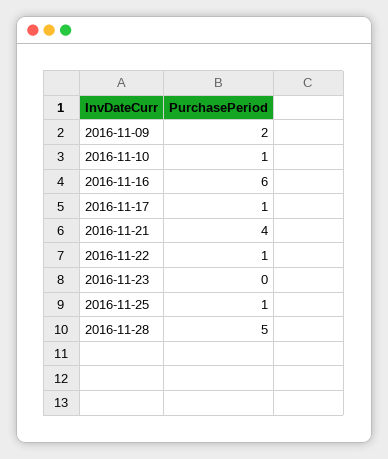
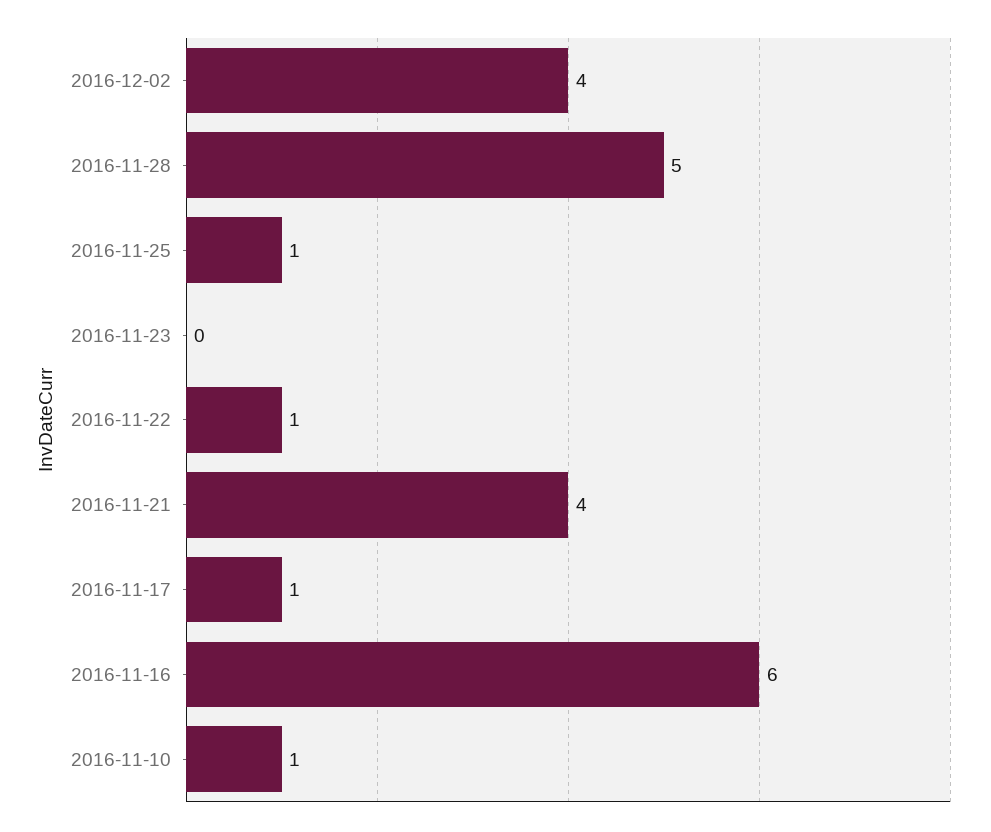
2016-11-09: 2 -> none
2016-12-02: none -> 4

